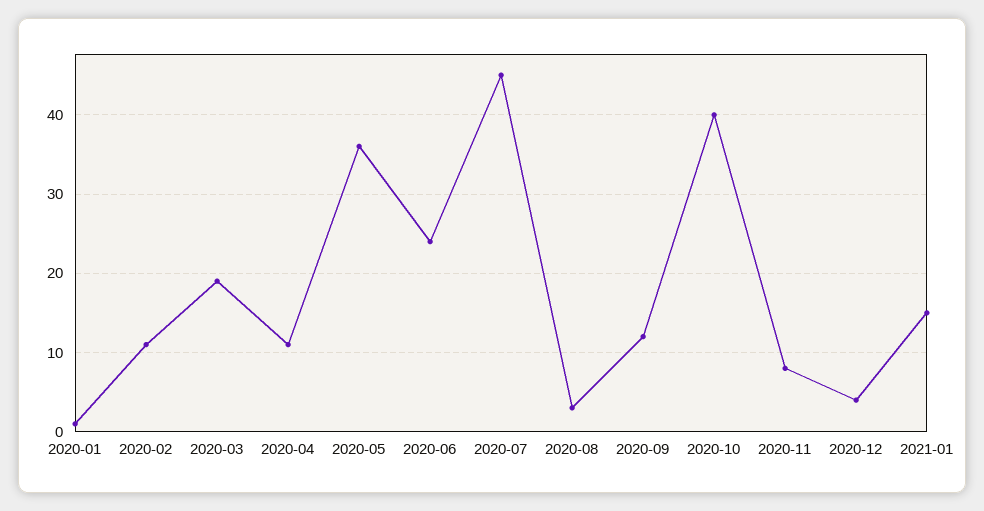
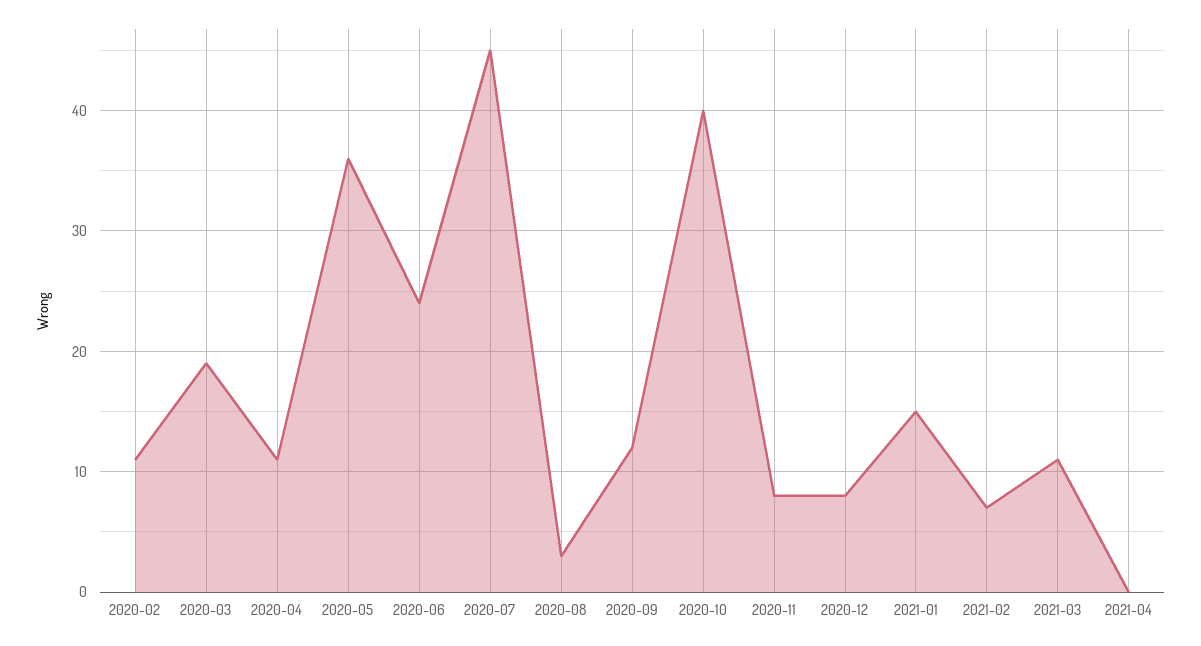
2020-01: 1 -> none
2020-12: 4 -> 8
2021-02: none -> 7
2021-03: none -> 11
2021-04: none -> 0

